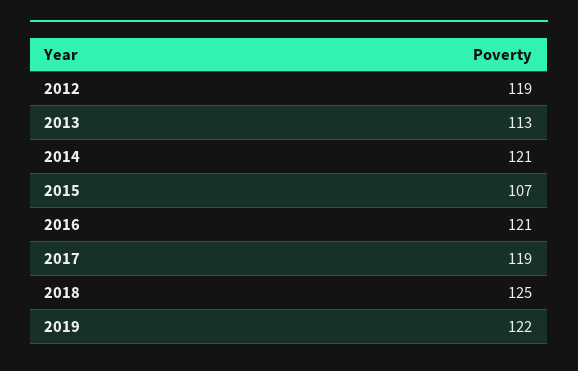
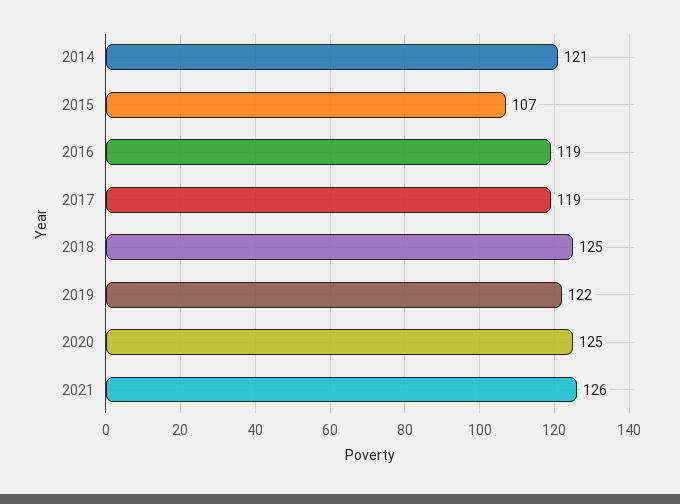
2012: 119 -> none
2013: 113 -> none
2016: 121 -> 119
2020: none -> 125
2021: none -> 126

